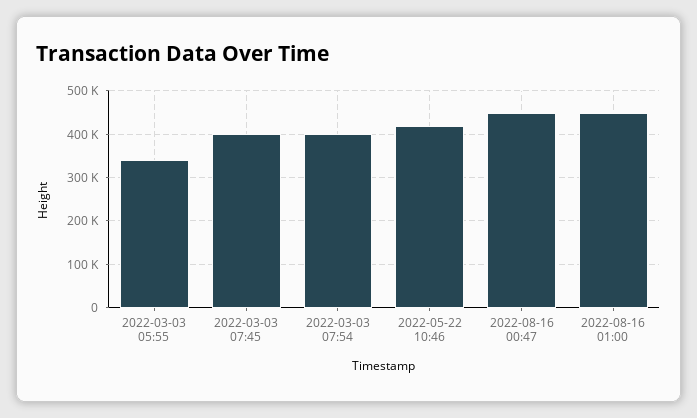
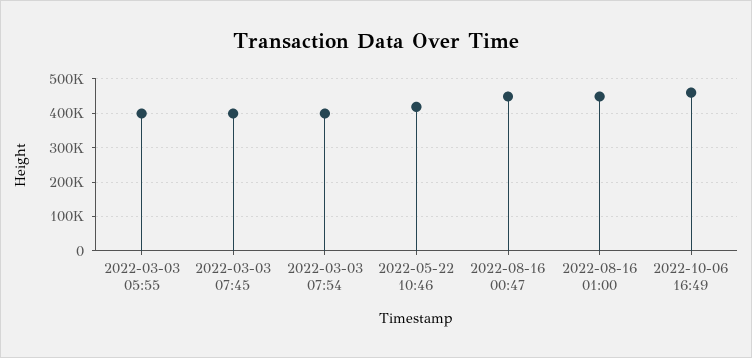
2022-03-03 05:55: 340000 -> 400000
2022-10-06 16:49: none -> 460000

